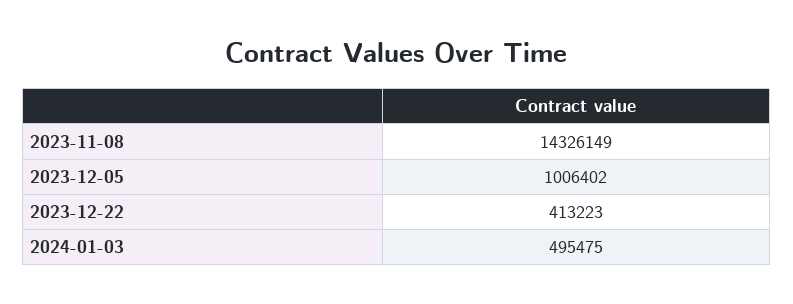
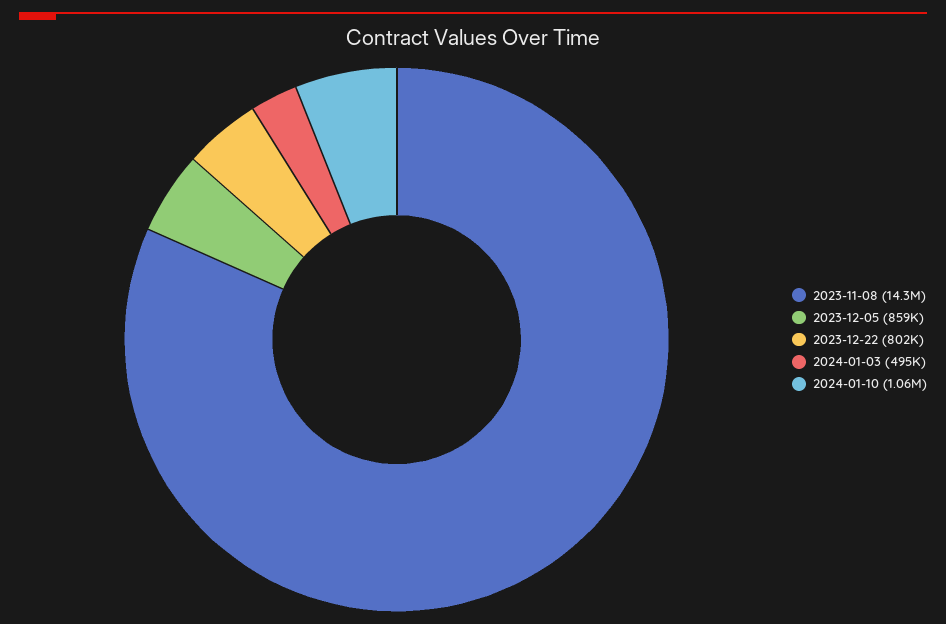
2023-12-05: 1006402 -> 859000
2023-12-22: 413223 -> 802000
2024-01-10: none -> 1060000

